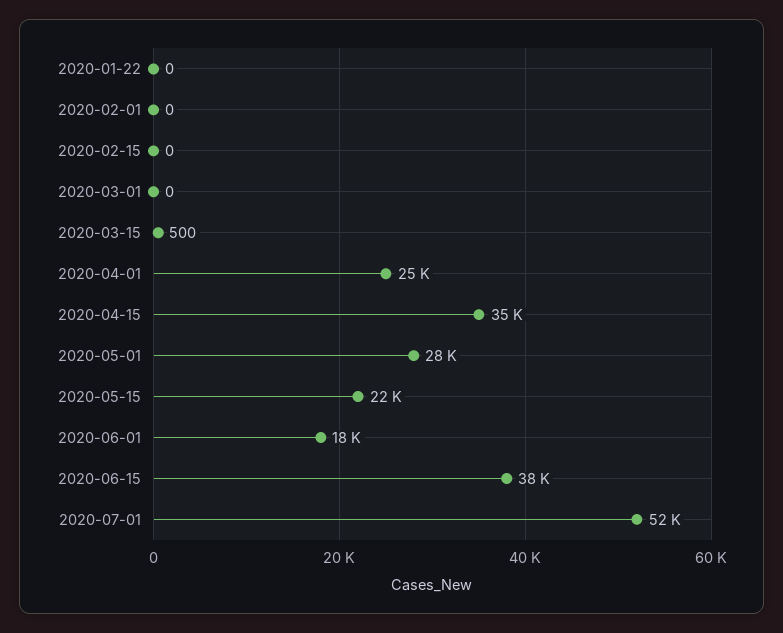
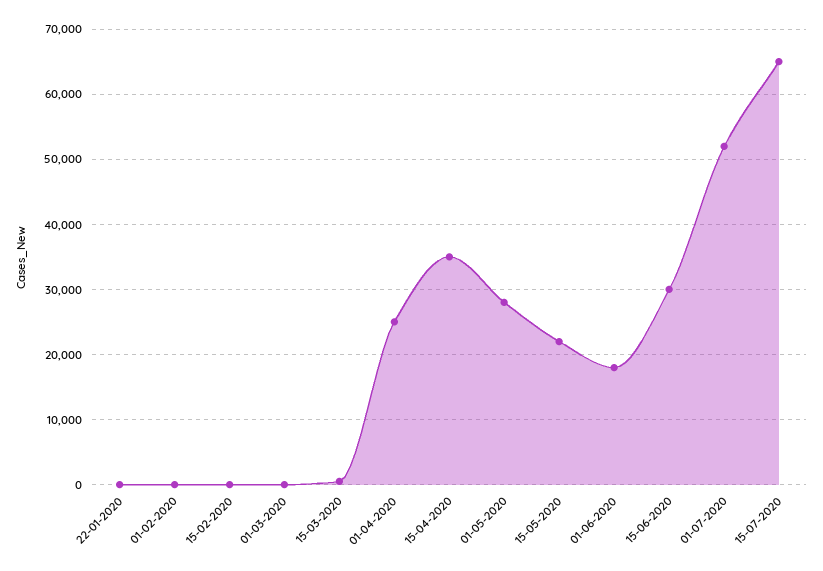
2020-06-15: 38000 -> 30000
15-07-2020: none -> 65000

